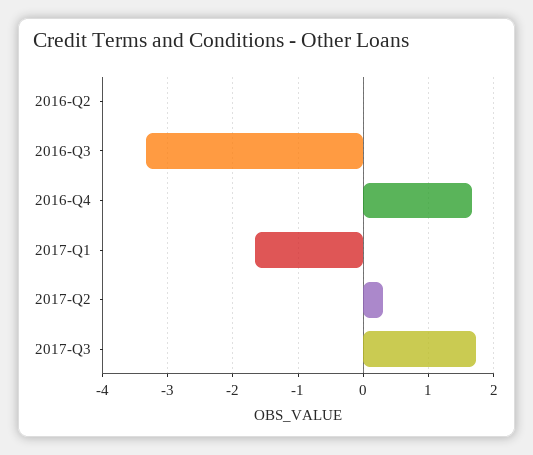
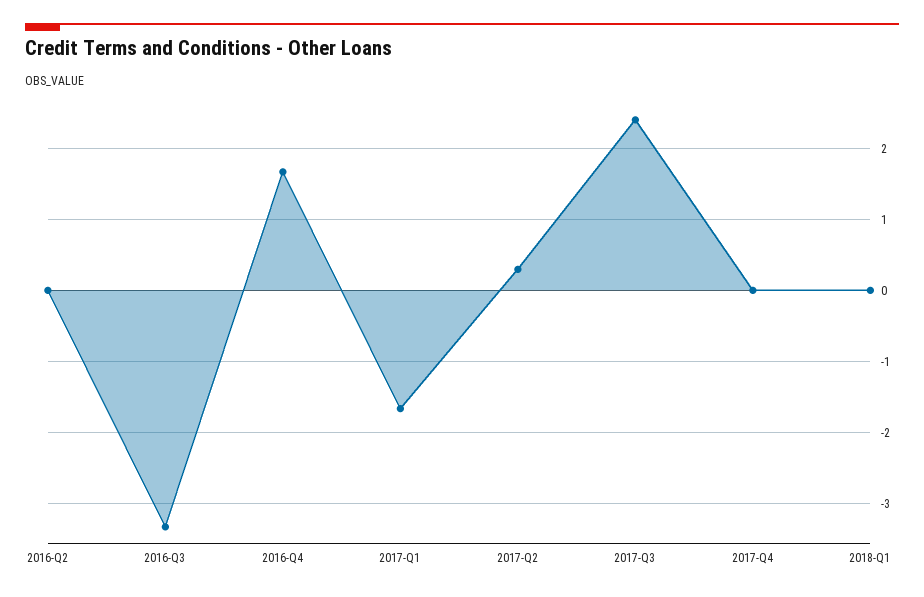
2017-Q3: 1.7 -> 2.4
2017-Q4: none -> 0
2018-Q1: none -> 0

